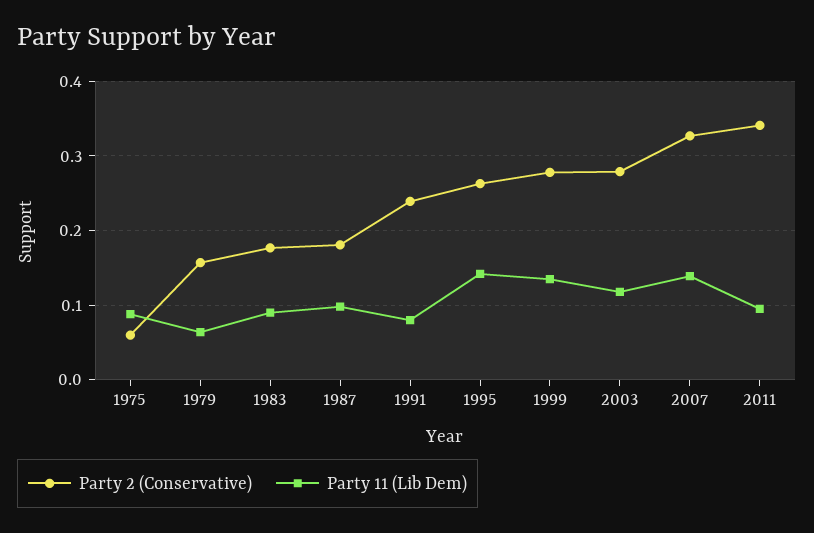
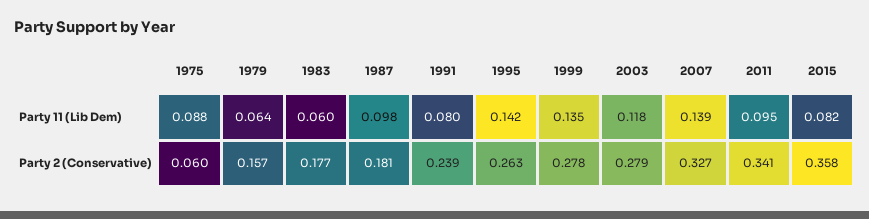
Party 11 (Lib Dem), 1983: 0.09 -> 0.06
Party 11 (Lib Dem), 2015: none -> 0.082
Party 2 (Conservative), 2015: none -> 0.358

